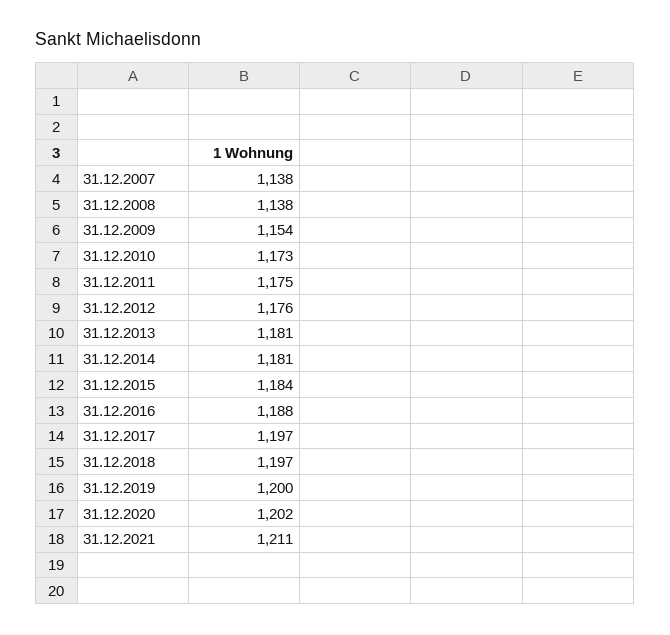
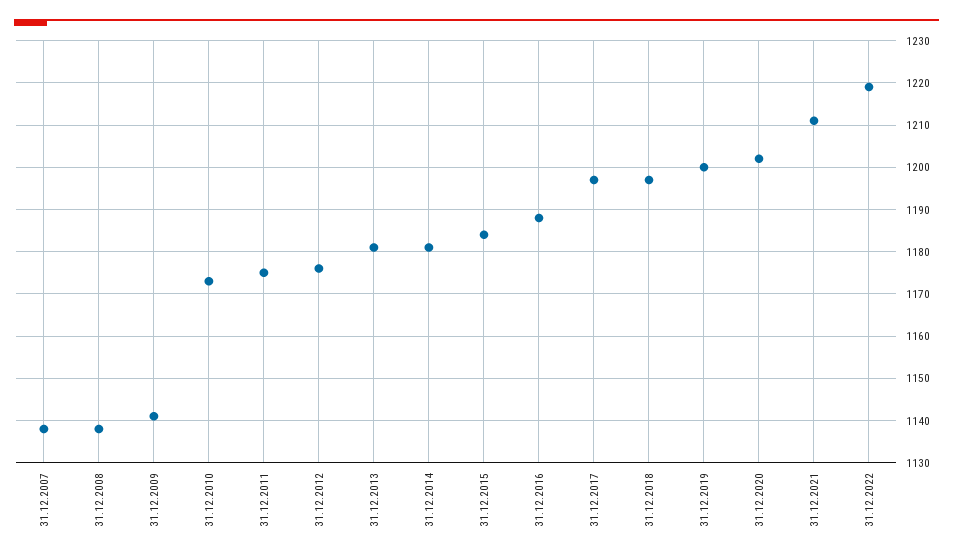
31.12.2009: 1154 -> 1140
31.12.2022: none -> 1220

